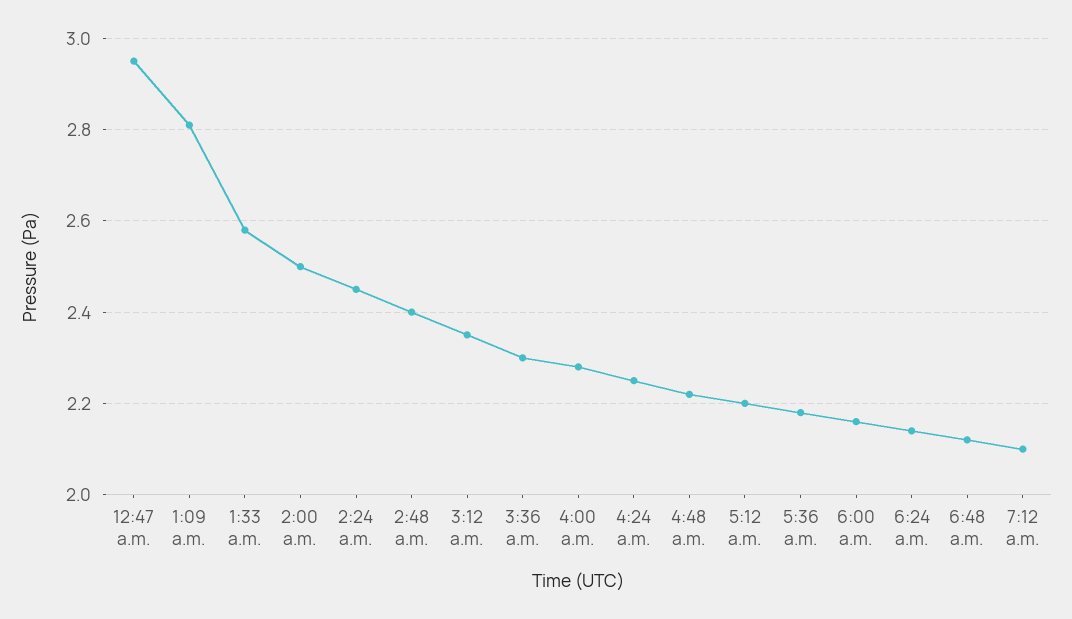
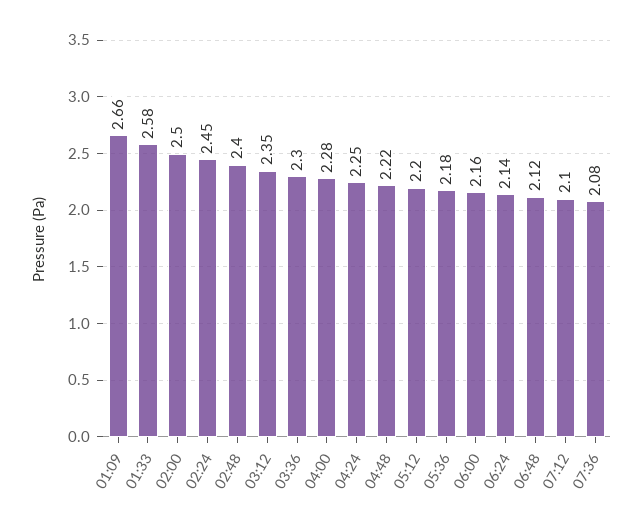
12:47 a.m.: 2.95 -> none
1:09 a.m.: 2.8 -> 2.66
07:36: none -> 2.08

